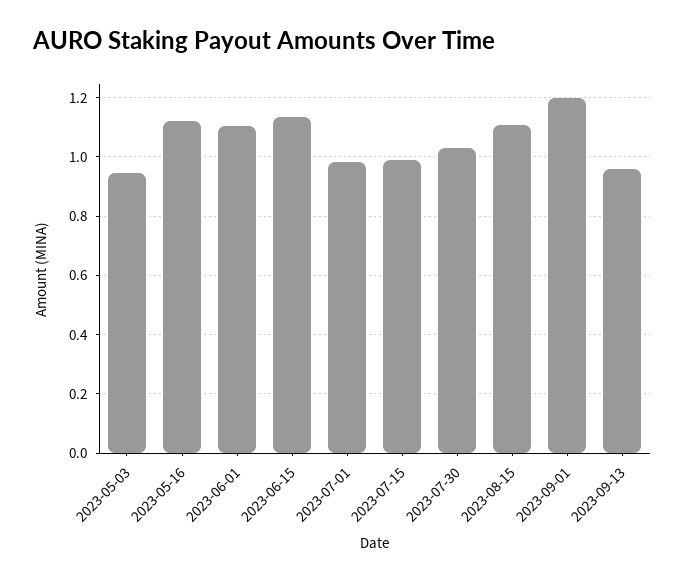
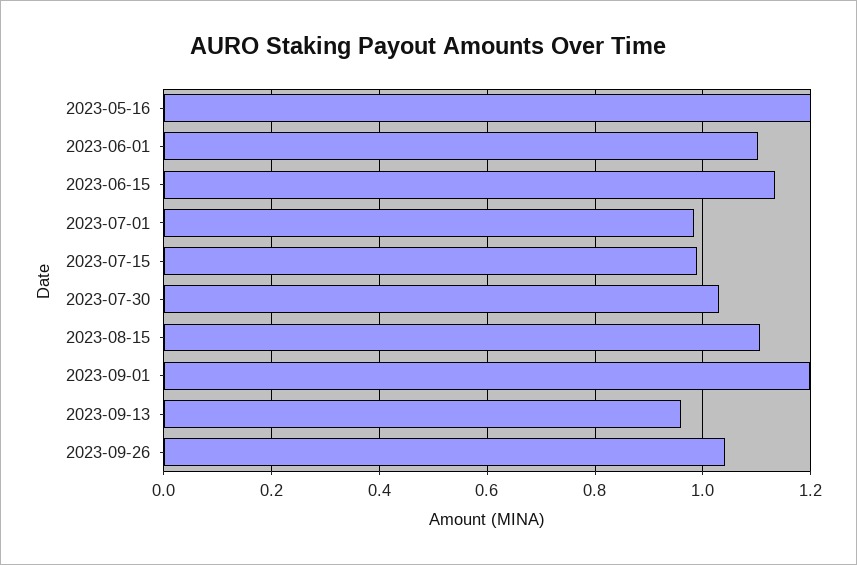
2023-05-03: 0.95 -> none
2023-05-16: 1.125 -> 1.2
2023-09-26: none -> 1.04

